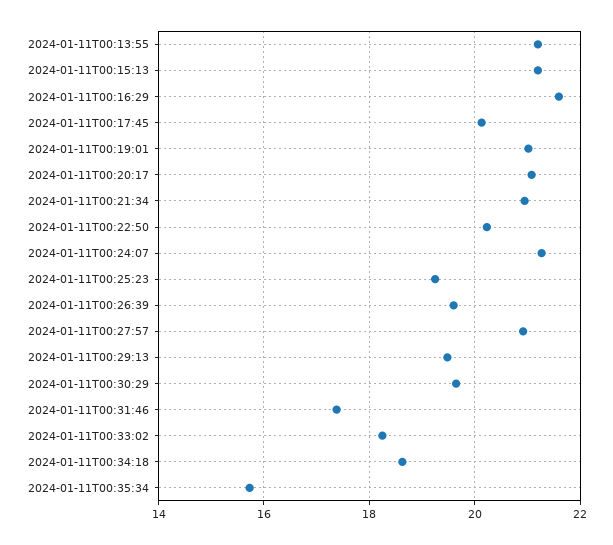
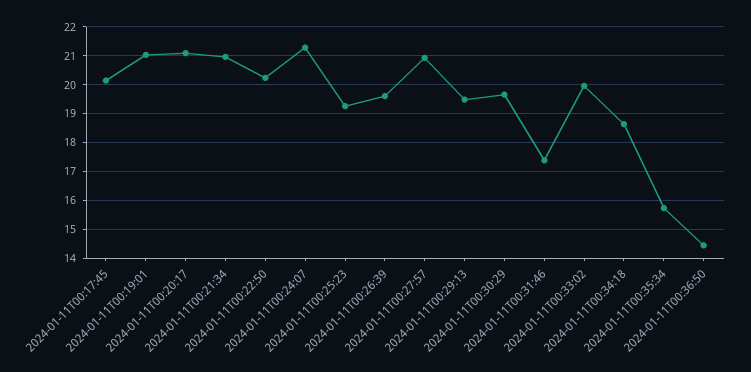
2024-01-11T00:13:55: 21.2 -> none
2024-01-11T00:15:13: 21.2 -> none
2024-01-11T00:16:29: 21.6 -> none
2024-01-11T00:33:02: 18.2 -> 20
2024-01-11T00:36:50: none -> 14.5

